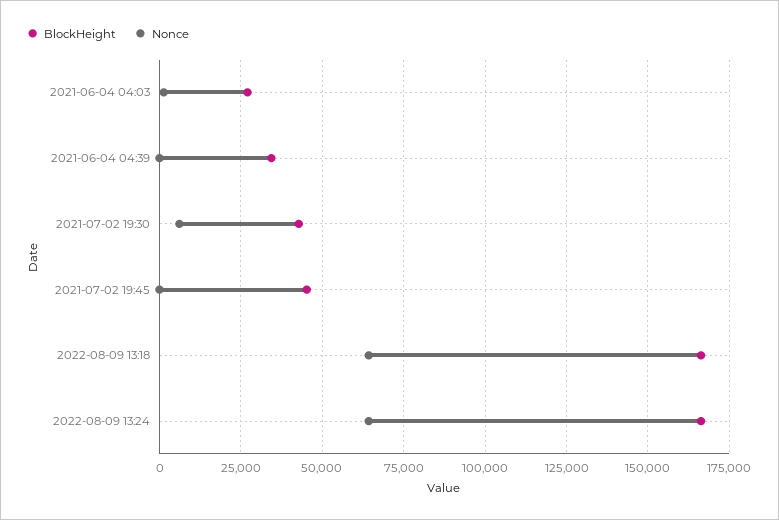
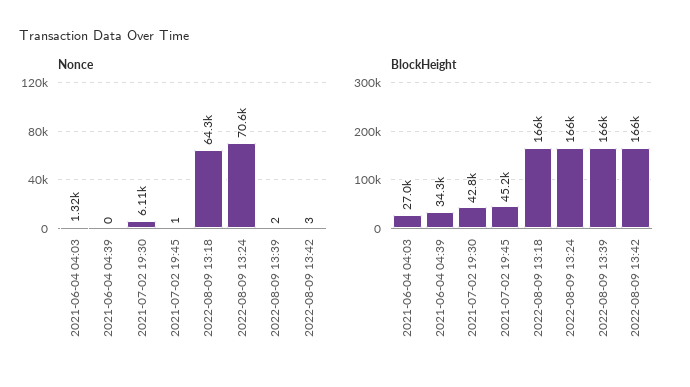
Nonce, 2022-08-09 13:24: 65000 -> 70600
Nonce, 2022-08-09 13:39: none -> 2
Nonce, 2022-08-09 13:42: none -> 3
BlockHeight, 2022-08-09 13:39: none -> 166000
BlockHeight, 2022-08-09 13:42: none -> 166000

